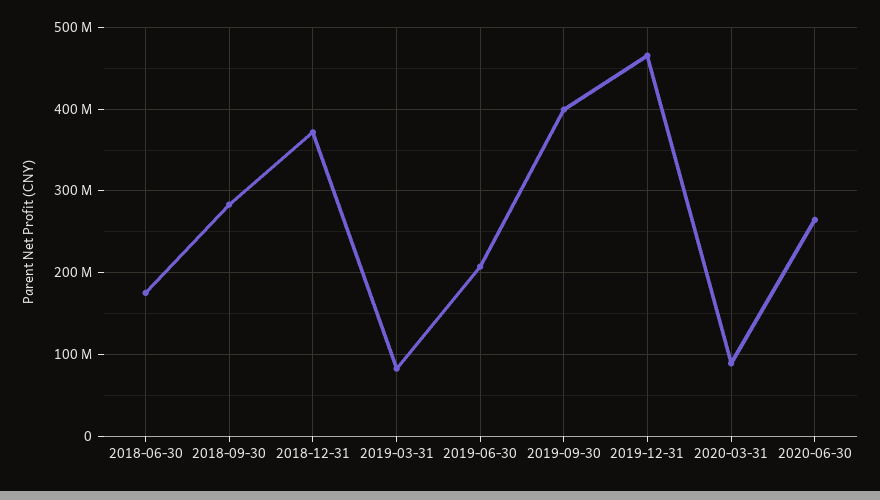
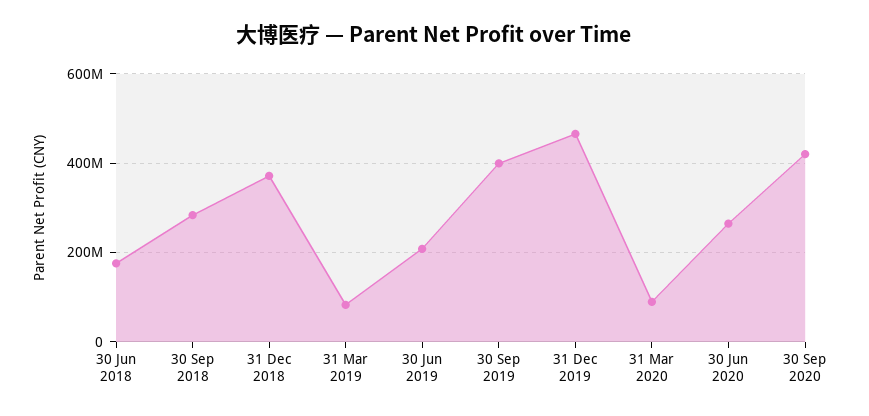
30 Sep 2020: none -> 420000000

